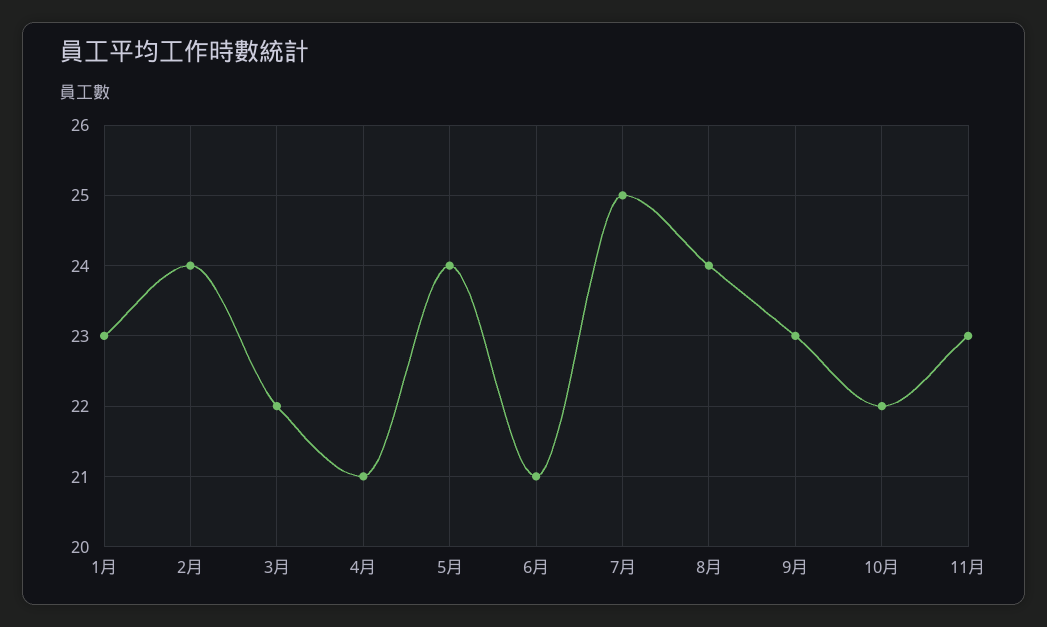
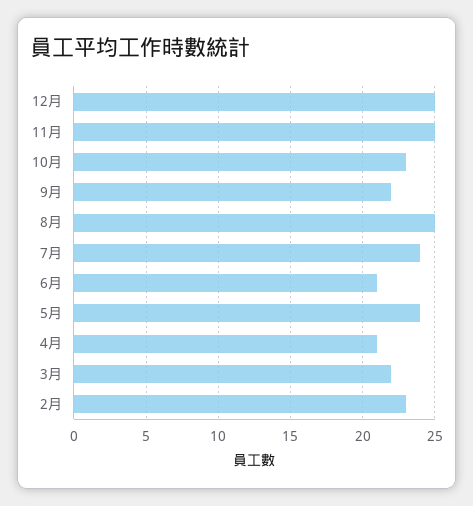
1月: 23 -> none
2月: 24 -> 23
7月: 25 -> 24
8月: 24 -> 25
9月: 23 -> 22
10月: 22 -> 23
11月: 23 -> 25
12月: none -> 25

